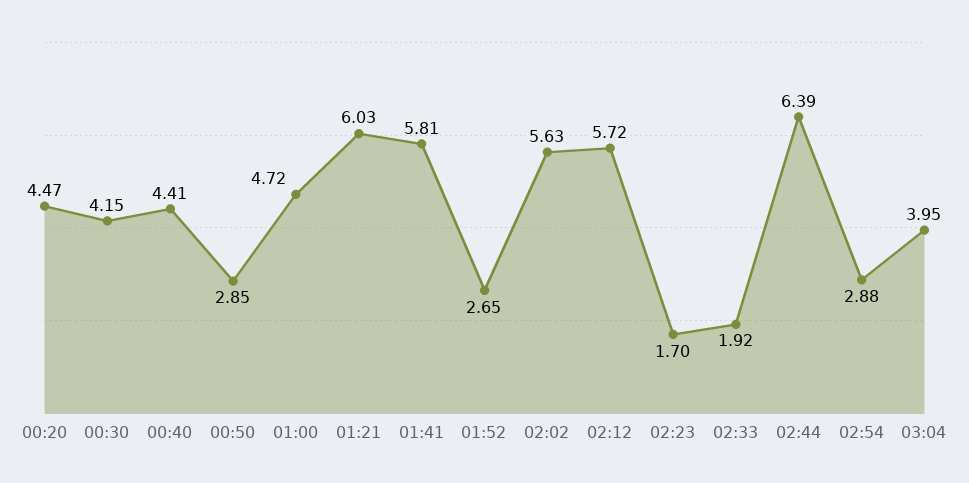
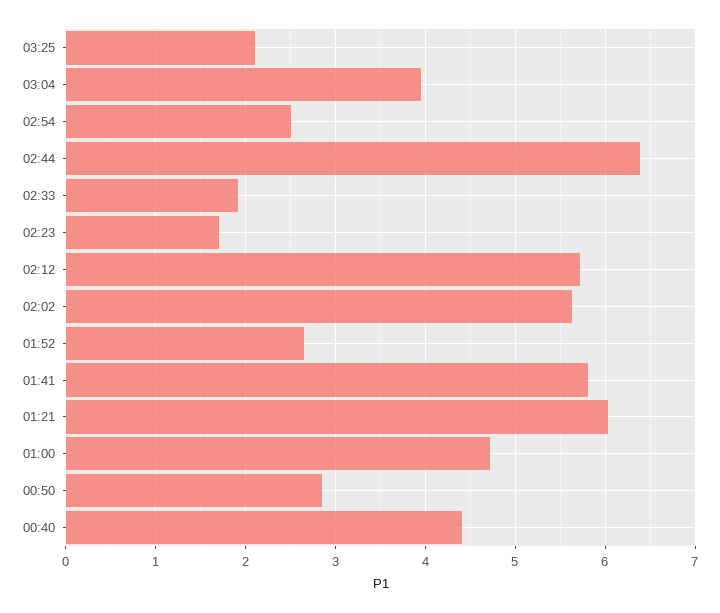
00:20: 4.47 -> none
00:30: 4.15 -> none
02:54: 2.88 -> 2.5
03:25: none -> 2.1

